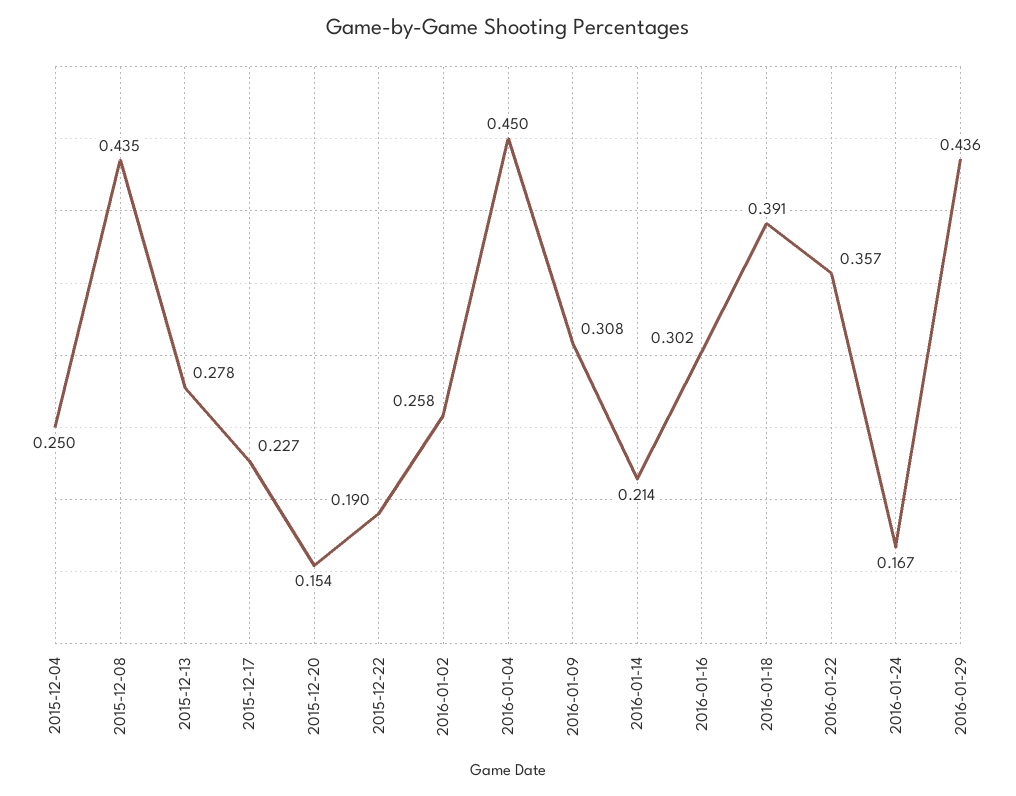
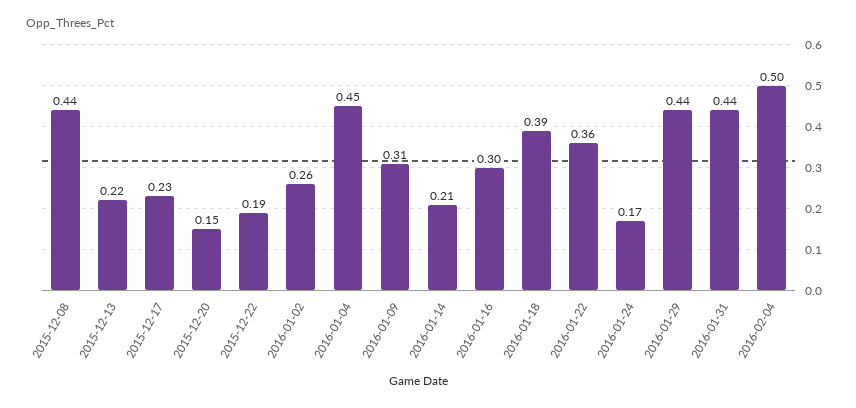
2015-12-04: 0.25 -> none
2015-12-13: 0.278 -> 0.22
2016-01-31: none -> 0.44
2016-02-04: none -> 0.5

